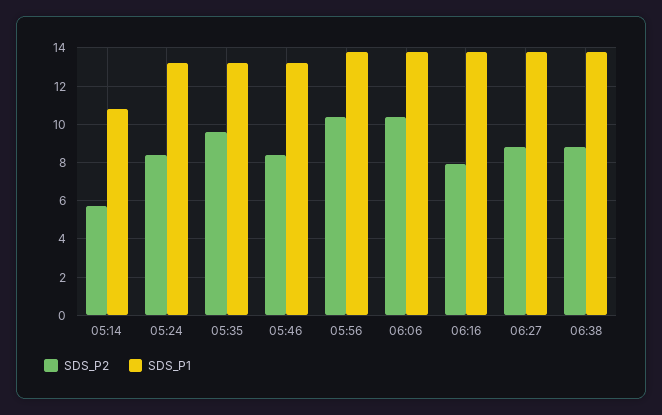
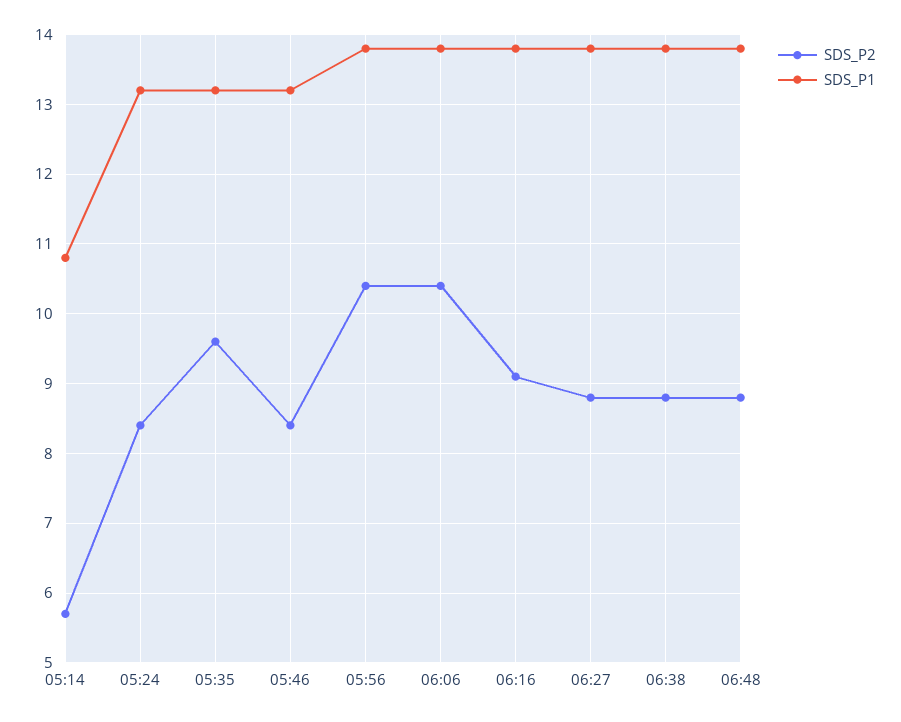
SDS_P2, 06:16: 8 -> 9.1
SDS_P2, 06:48: none -> 8.8
SDS_P1, 06:48: none -> 13.8

